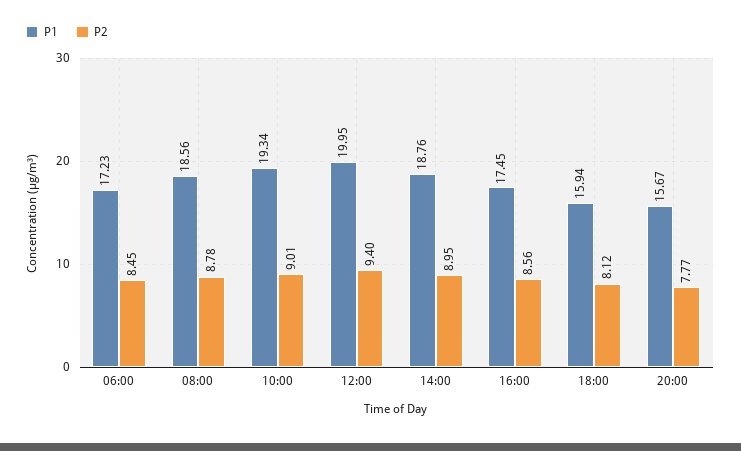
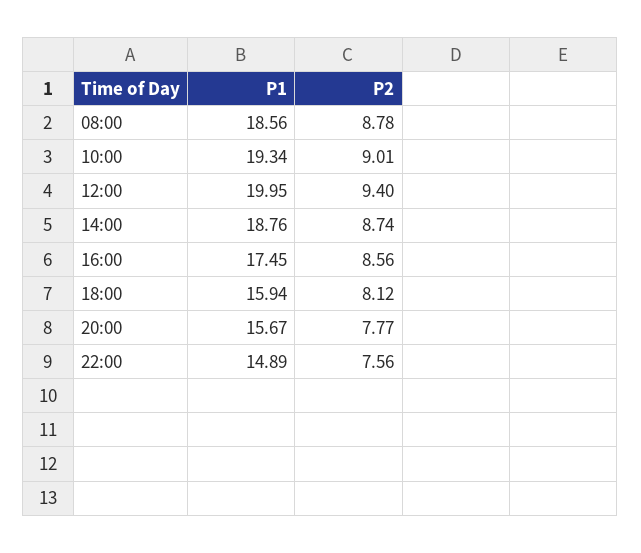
P1, 06:00: 17.23 -> none
P2, 06:00: 8.45 -> none
P2, 14:00: 8.95 -> 8.74
P1, 22:00: none -> 14.89
P2, 22:00: none -> 7.56

